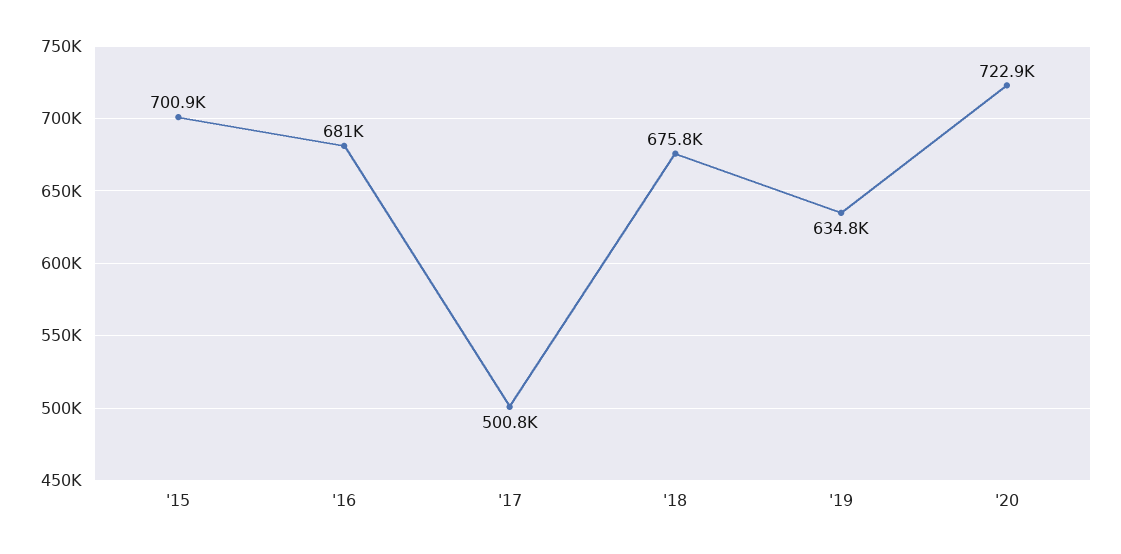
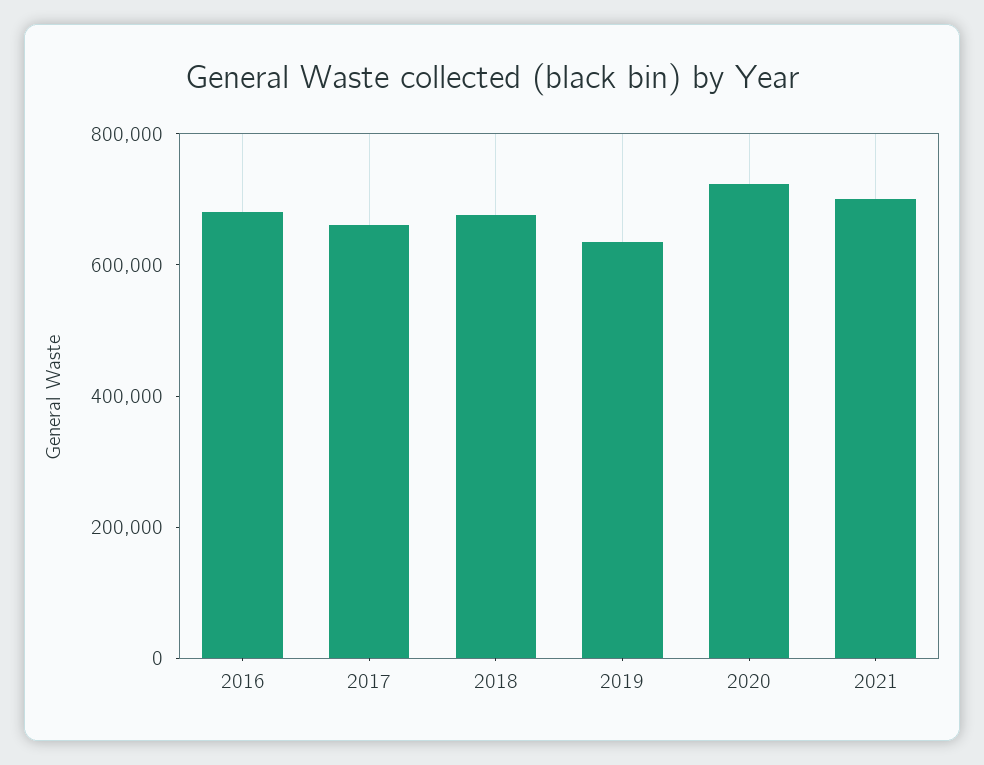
'15: 700900 -> none
'17: 500800 -> 650000
2021: none -> 700000

